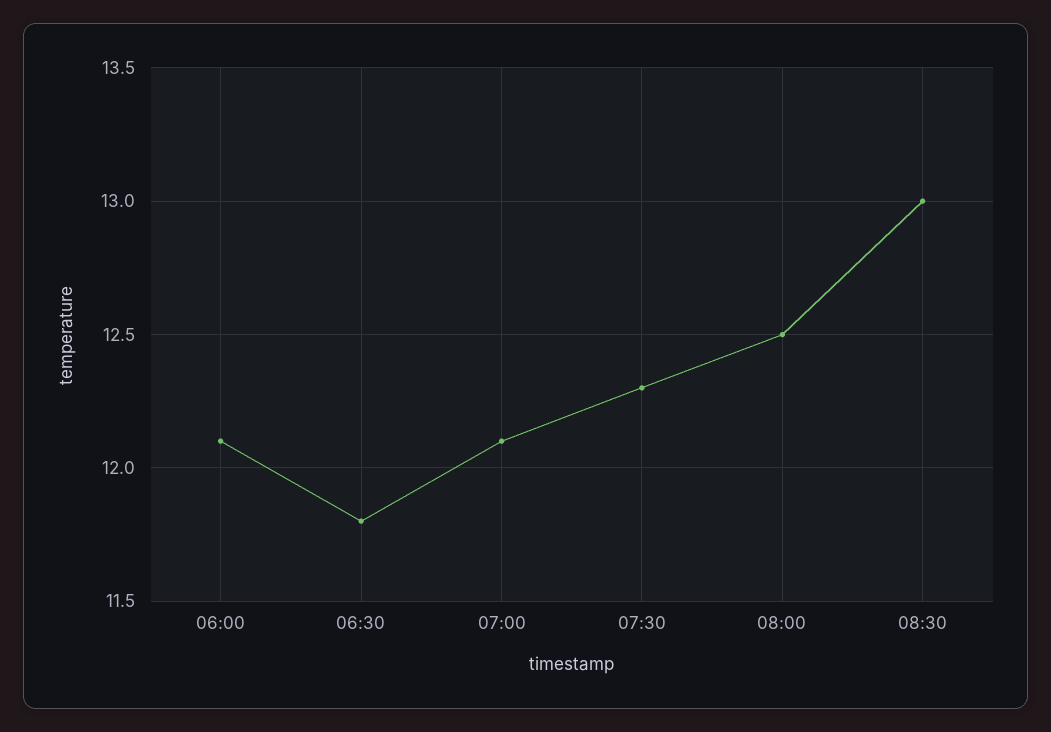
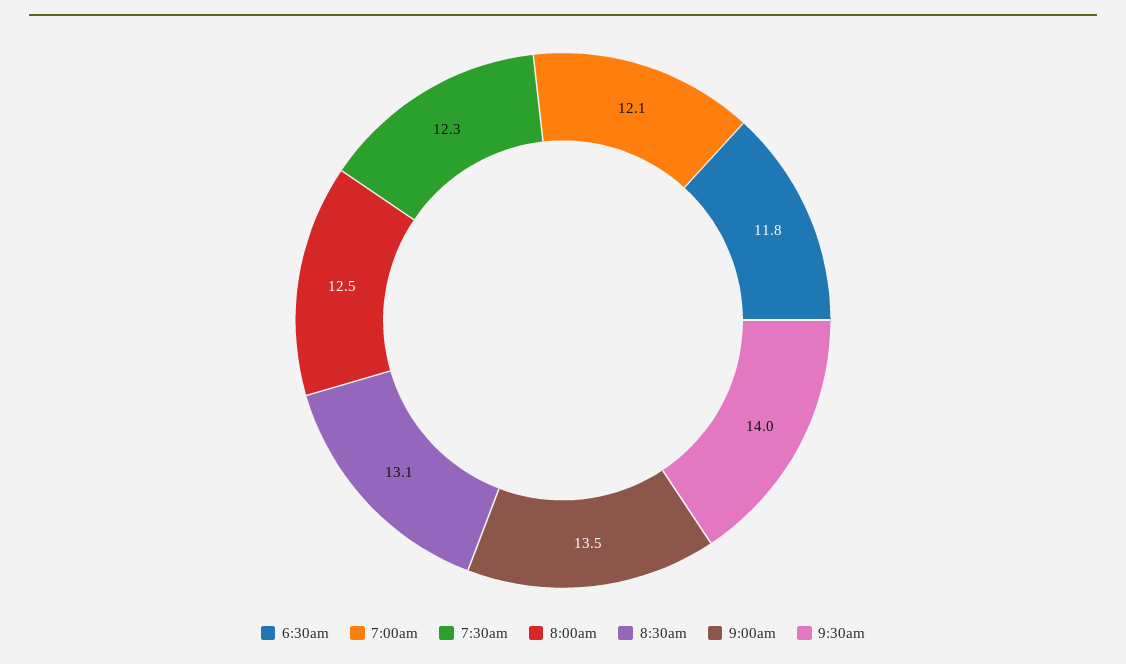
06:00: 12.1 -> none
08:30: 13 -> 13.1
9:00am: none -> 13.5
9:30am: none -> 14

